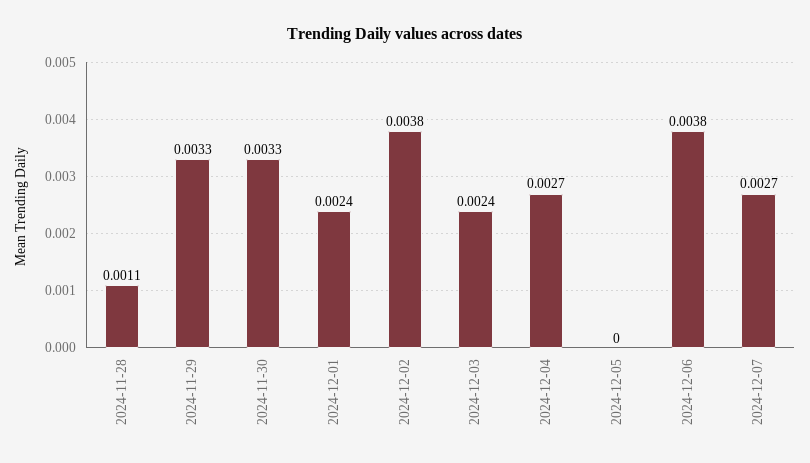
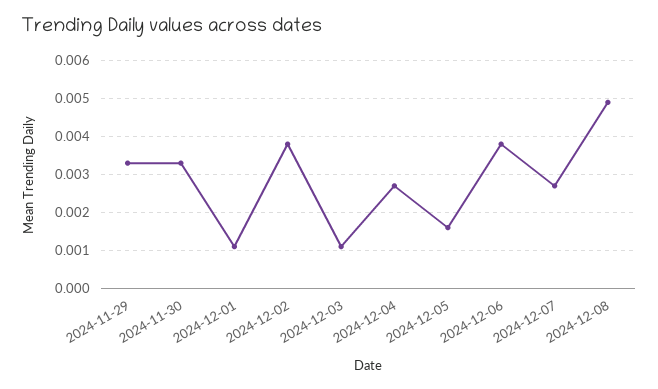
2024-11-28: 0.0011 -> none
2024-12-01: 0.0024 -> 0.001
2024-12-03: 0.0024 -> 0.001
2024-12-05: 0 -> 0.0015
2024-12-08: none -> 0.005

